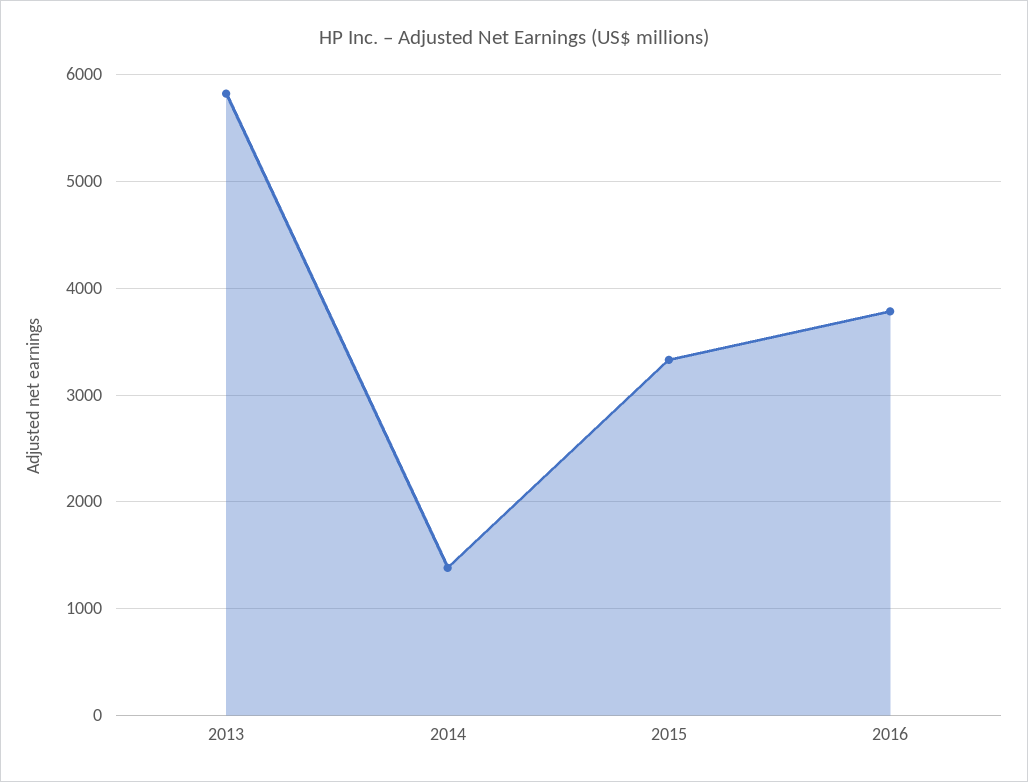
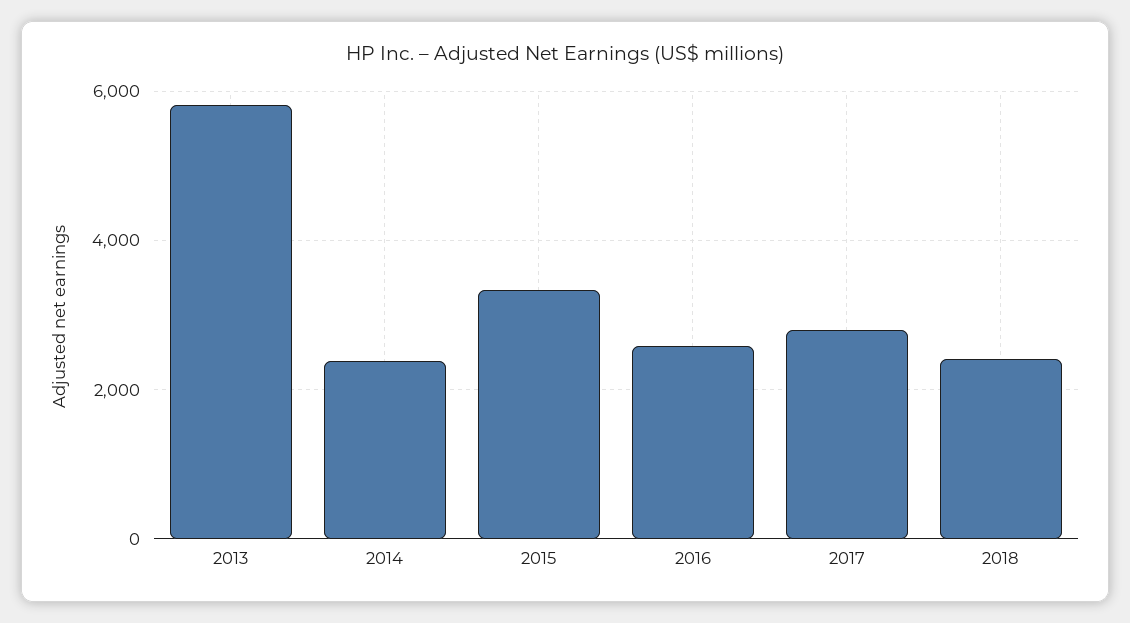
2014: 1400 -> 2400
2016: 3800 -> 2600
2017: none -> 2800
2018: none -> 2400

